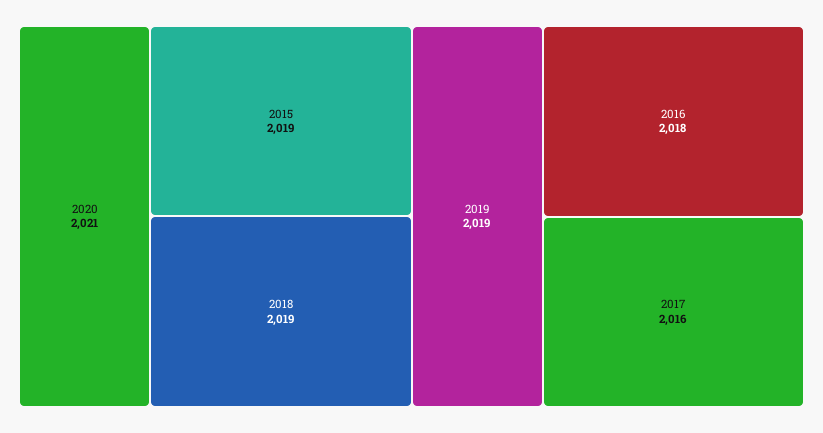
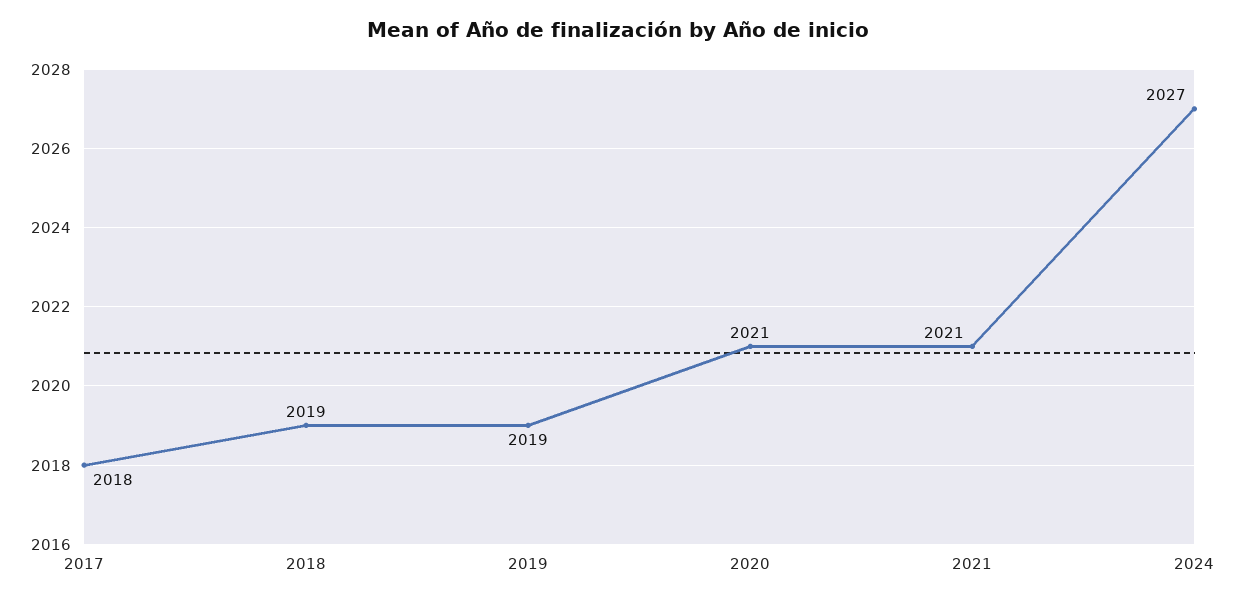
2015: 2019 -> none
2016: 2018 -> none
2017: 2016 -> 2018
2021: none -> 2021
2024: none -> 2027

